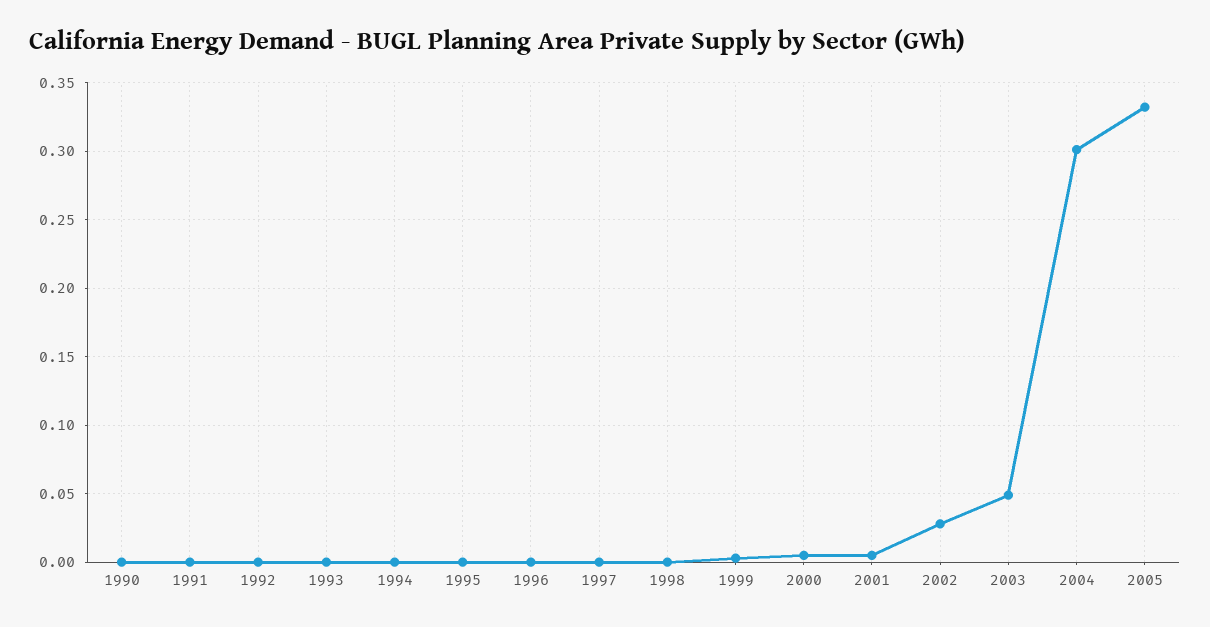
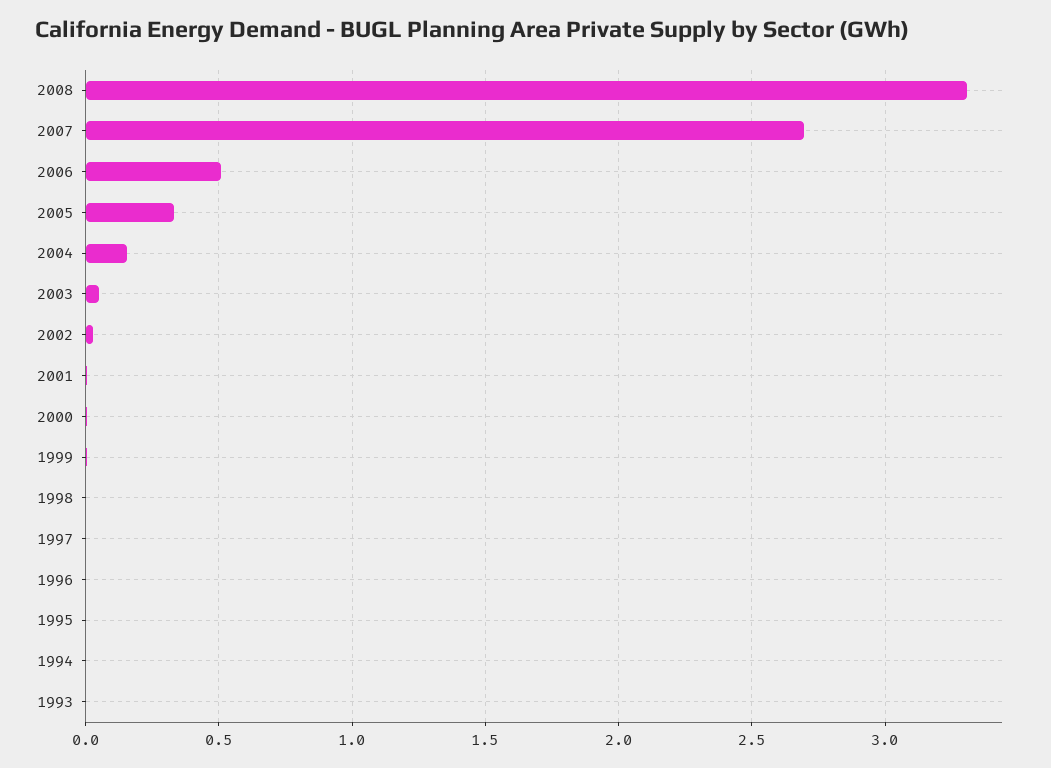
1990: 0 -> none
1991: 0 -> none
1992: 0 -> none
2004: 0.3 -> 0.15
2008: none -> 3.3
2007: none -> 2.7
2006: none -> 0.5

